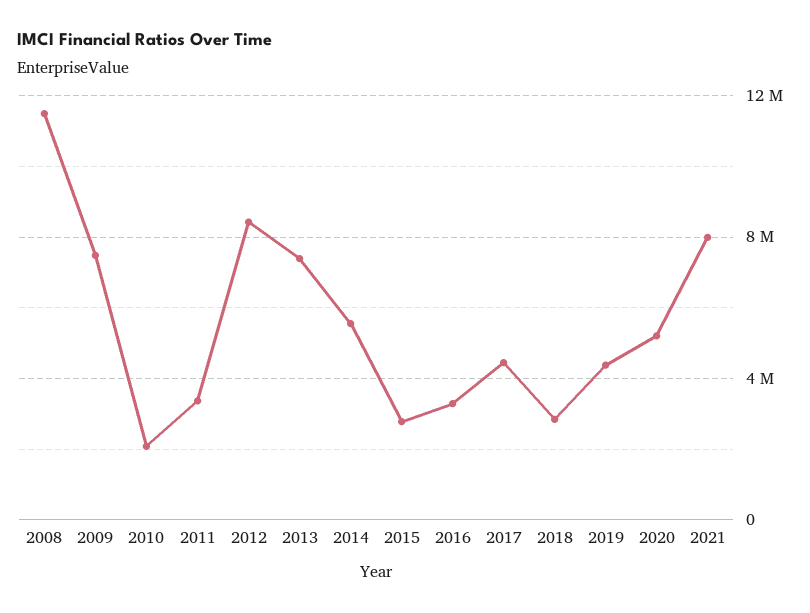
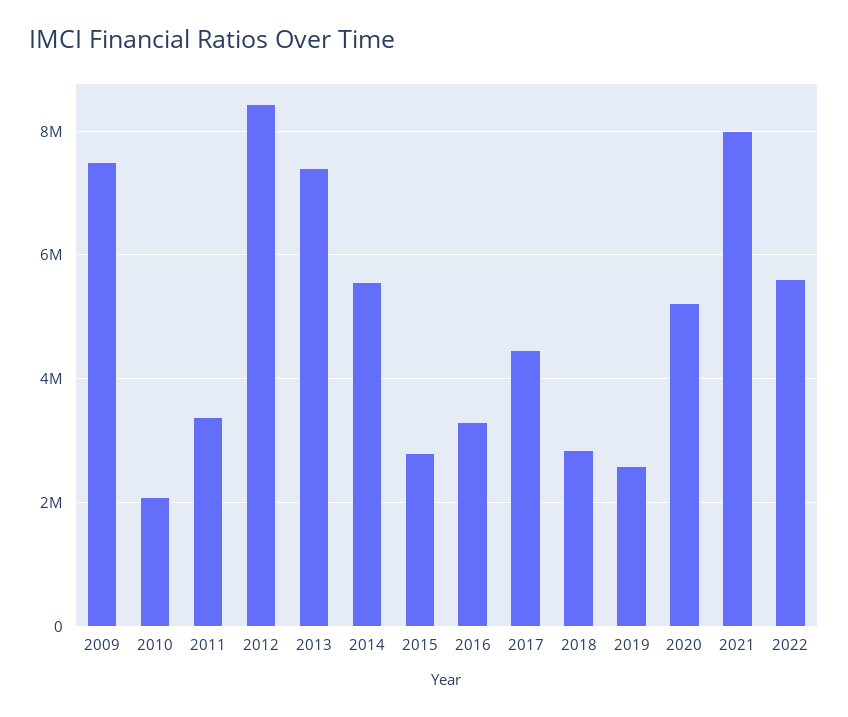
2008: 11500000 -> none
2019: 4500000 -> 2600000
2022: none -> 5600000

